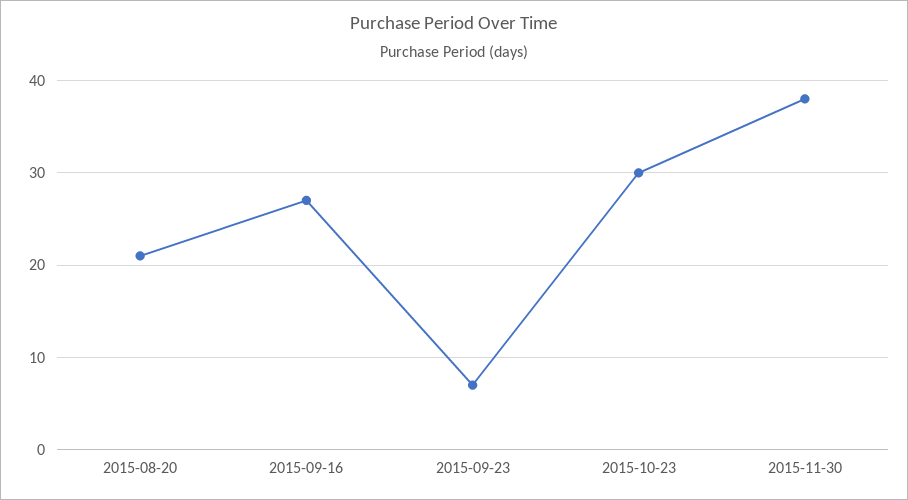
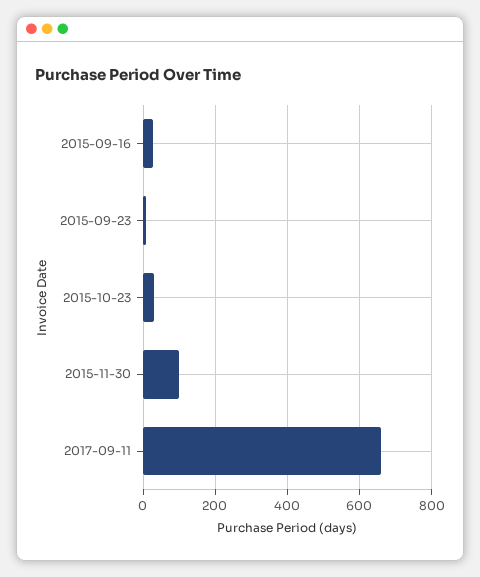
2015-08-20: 21 -> none
2015-11-30: 38 -> 100
2017-09-11: none -> 660

